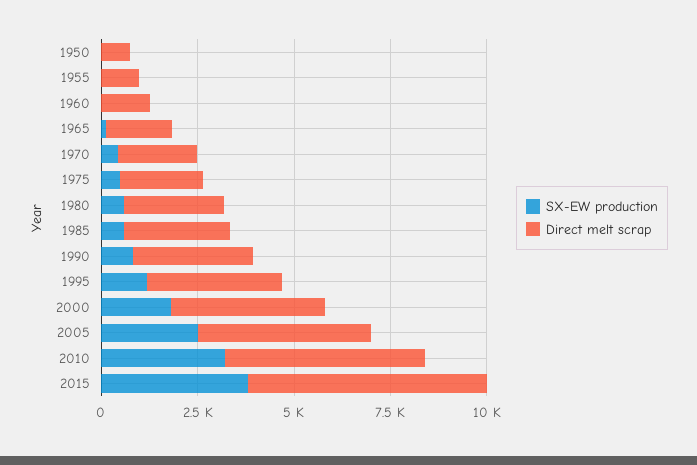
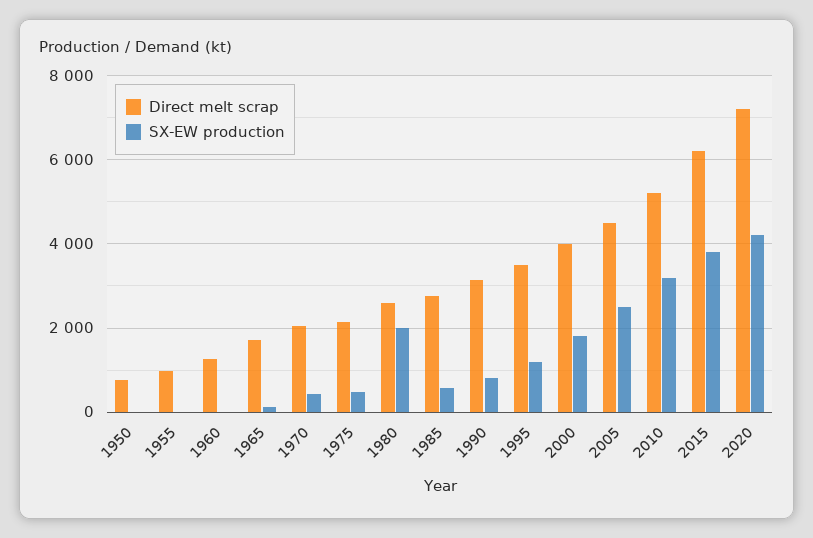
SX-EW production, 1980: 500 -> 2000
Direct melt scrap, 2020: none -> 7200
SX-EW production, 2020: none -> 4200

